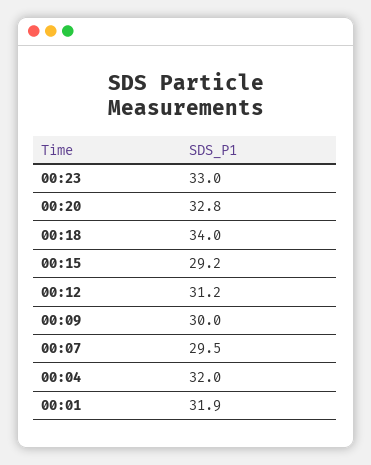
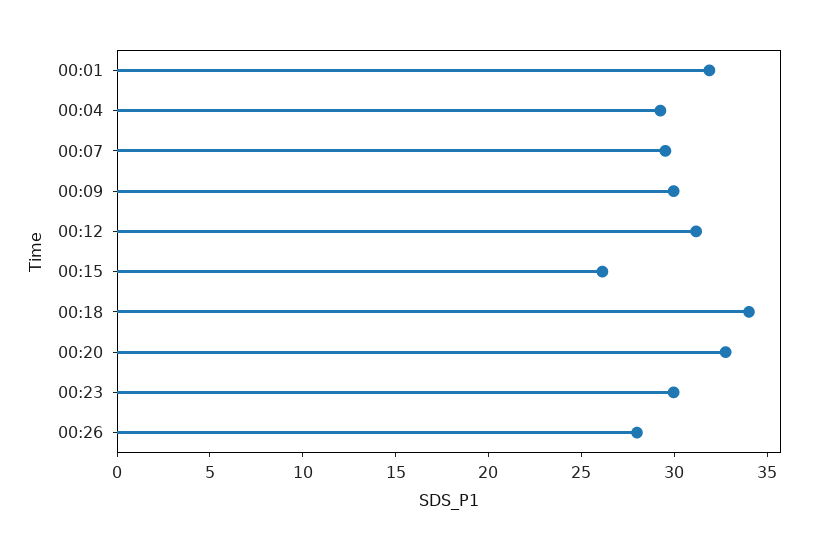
00:23: 33 -> 30
00:15: 29.2 -> 26
00:04: 32 -> 29
00:26: none -> 28

